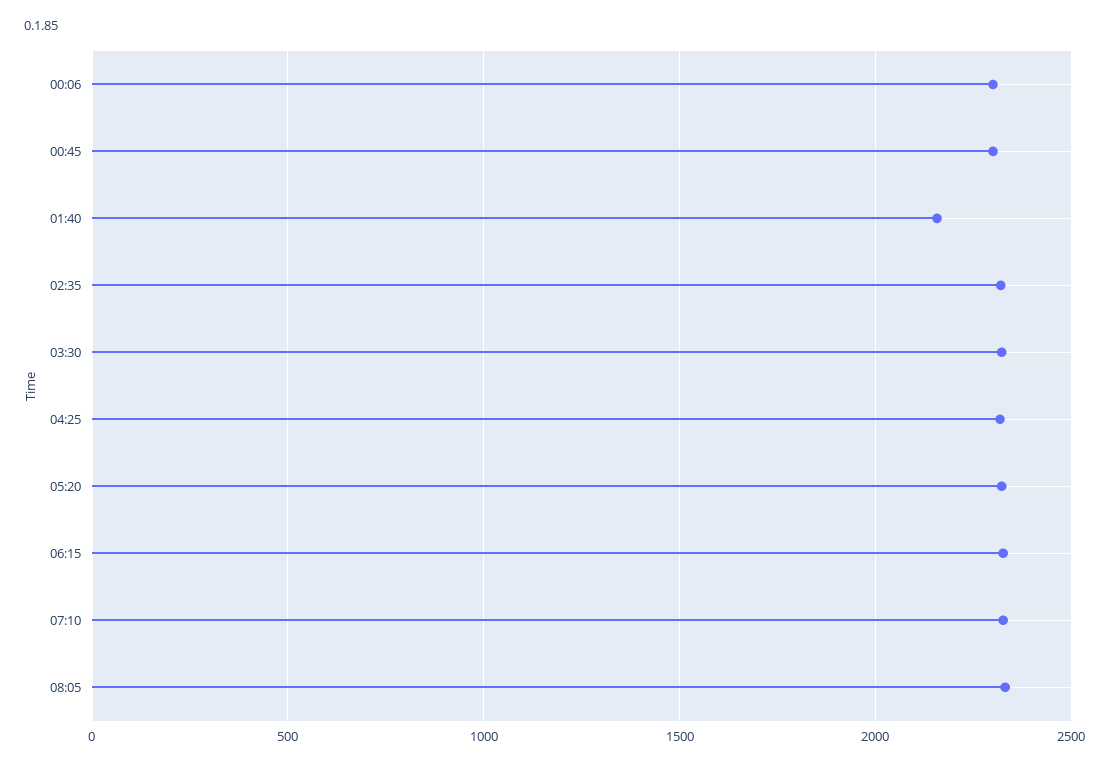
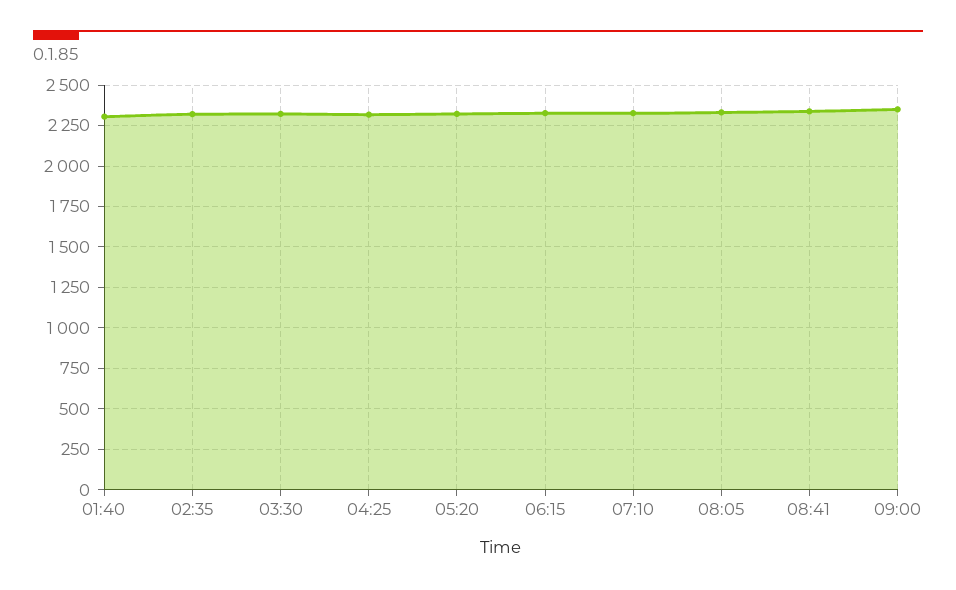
00:06: 2300 -> none
00:45: 2300 -> none
01:40: 2150 -> 2300
08:41: none -> 2350
09:00: none -> 2350

